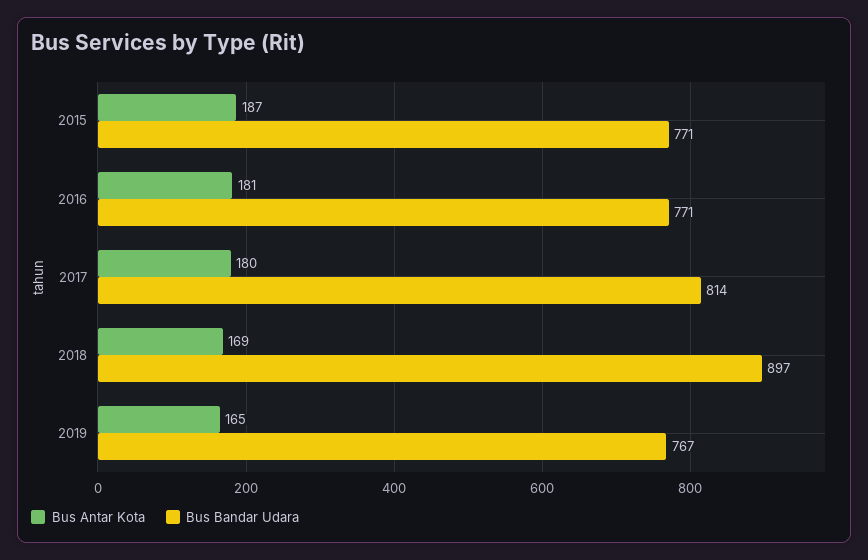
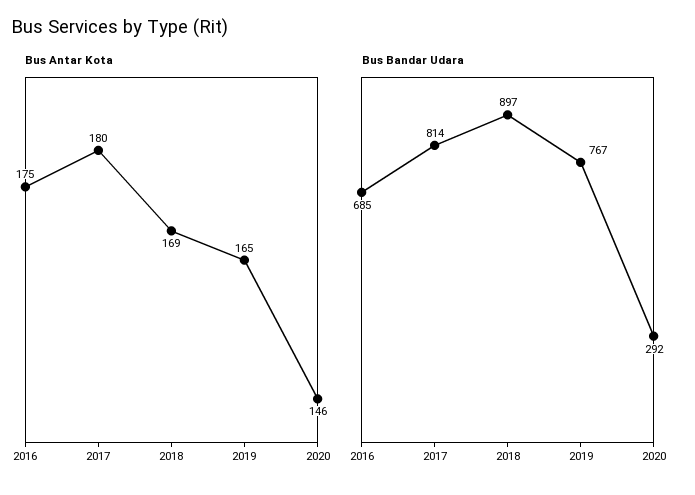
Bus Antar Kota, 2015: 187 -> none
Bus Bandar Udara, 2015: 771 -> none
Bus Antar Kota, 2016: 181 -> 175
Bus Bandar Udara, 2016: 771 -> 685
Bus Antar Kota, 2020: none -> 146
Bus Bandar Udara, 2020: none -> 292

